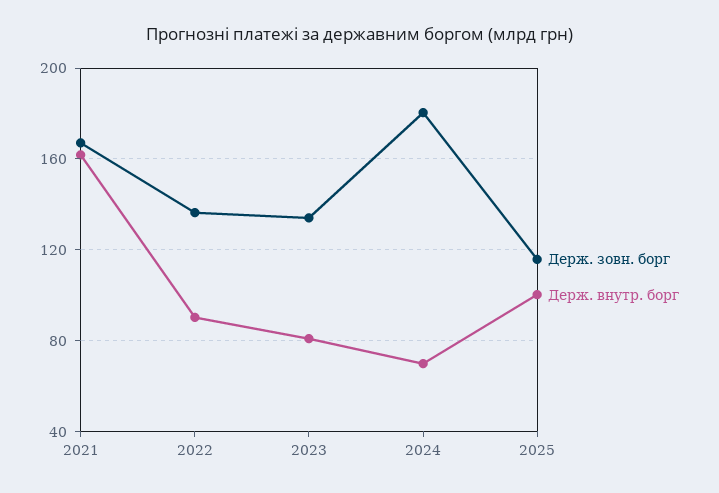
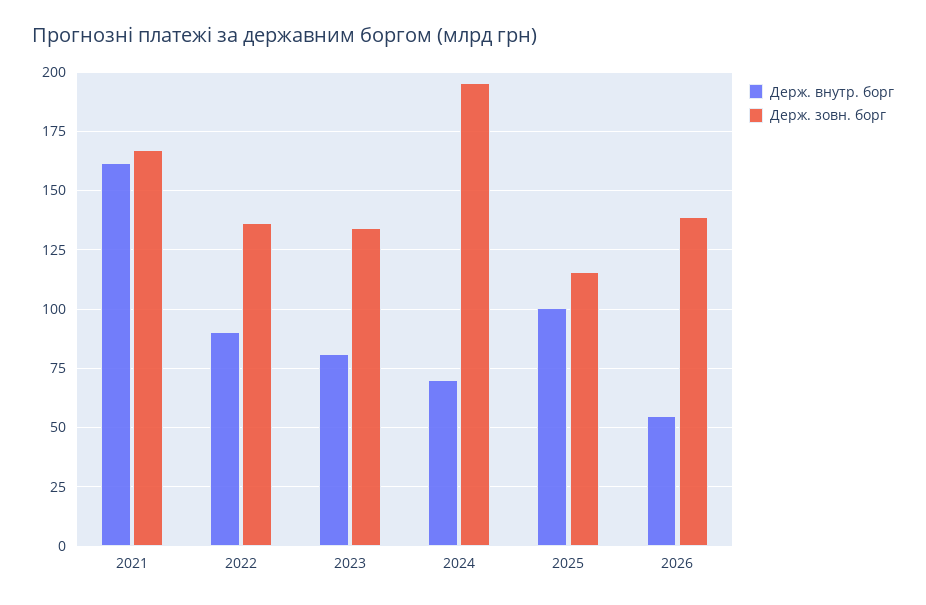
Держ. зовн. борг, 2024: 180 -> 195
Держ. внутр. борг, 2026: none -> 55
Держ. зовн. борг, 2026: none -> 140

